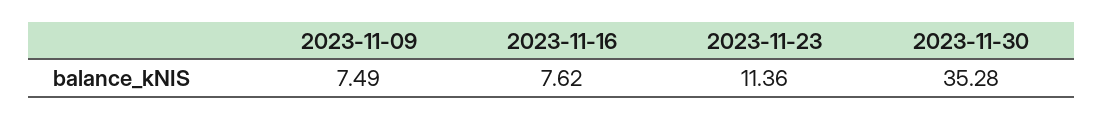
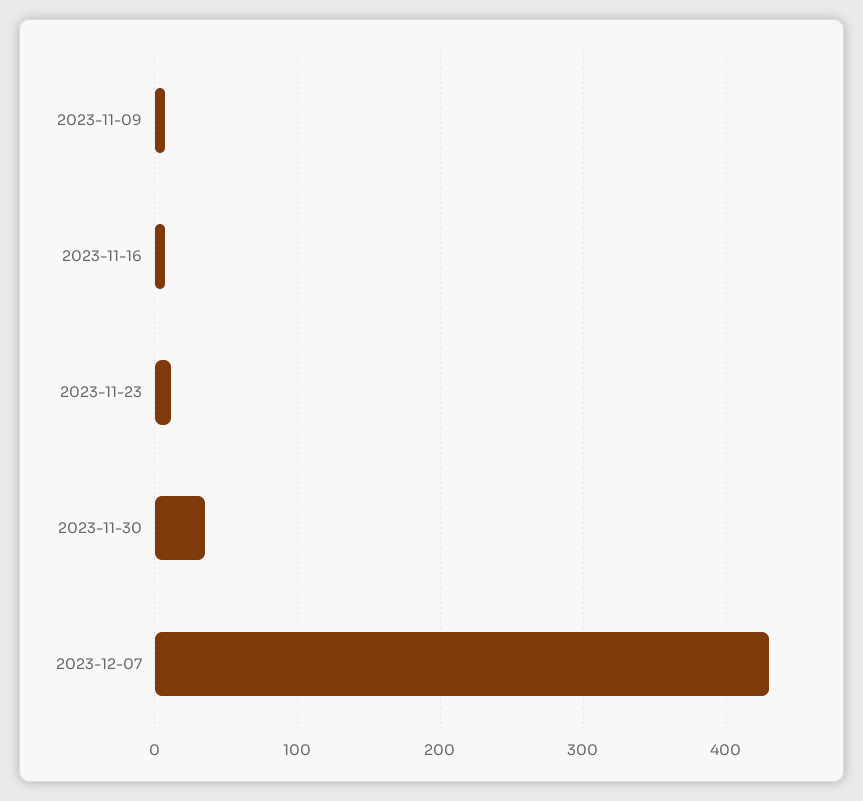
2023-12-07: none -> 430

